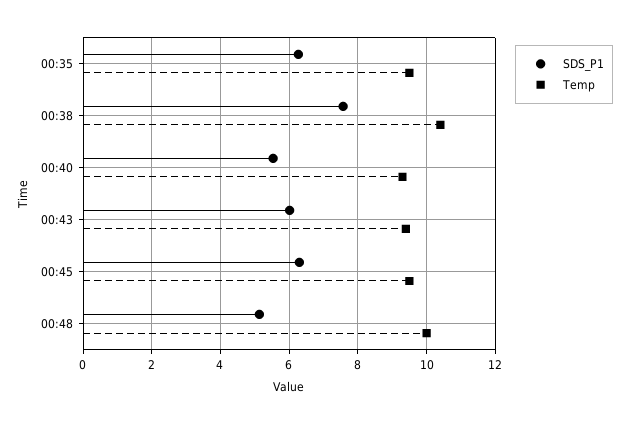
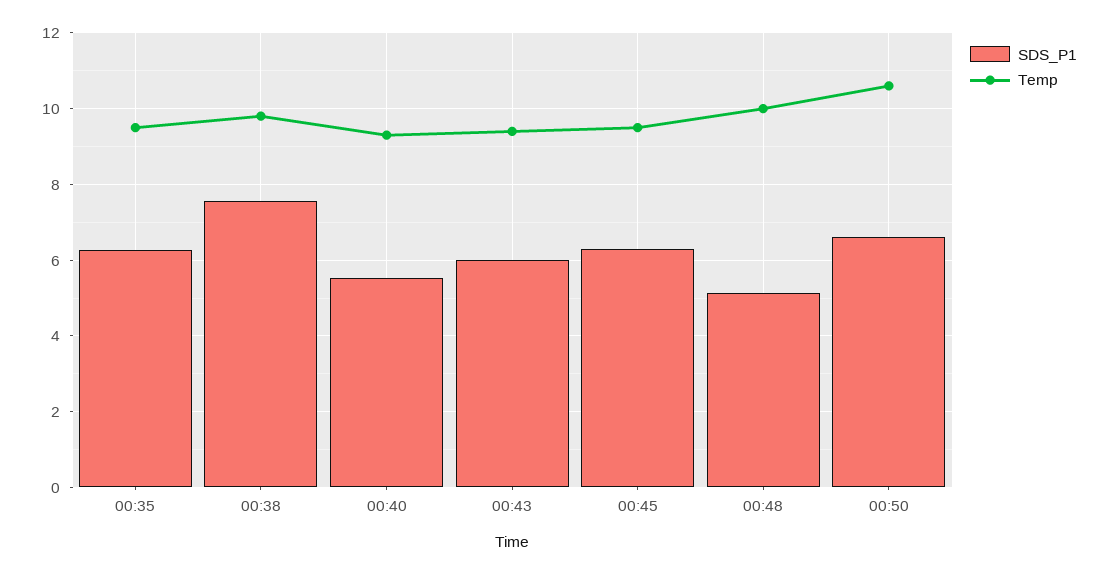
Temp, 00:38: 10.4 -> 9.8
SDS_P1, 00:50: none -> 6.6
Temp, 00:50: none -> 10.6

